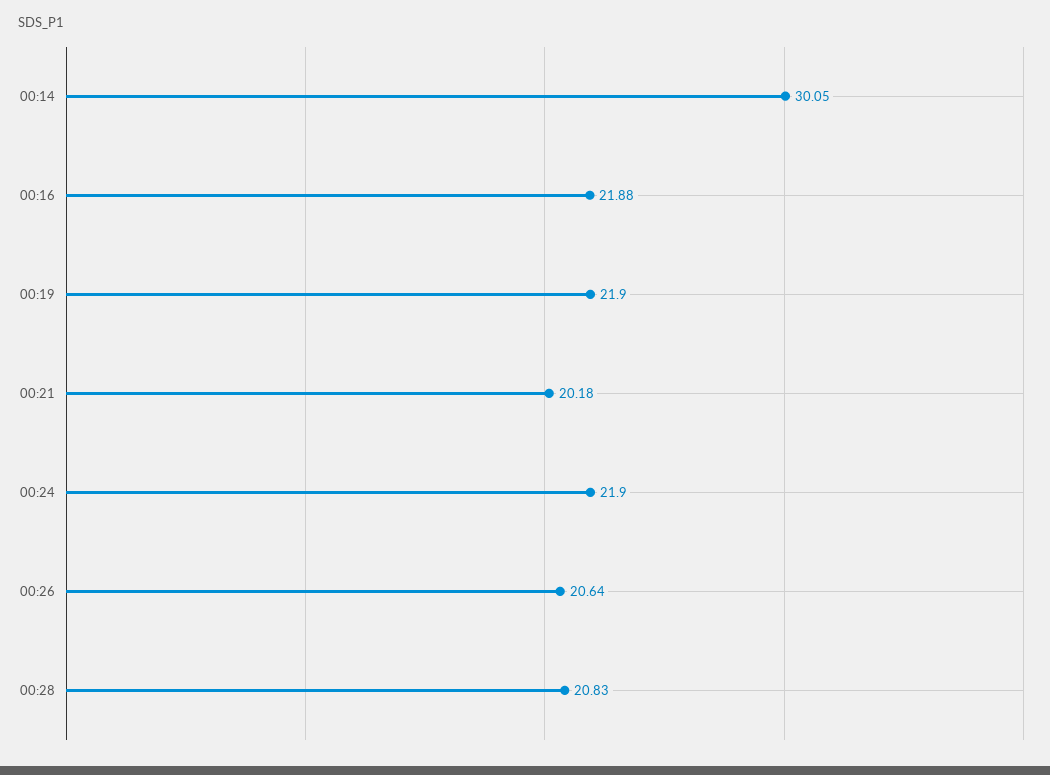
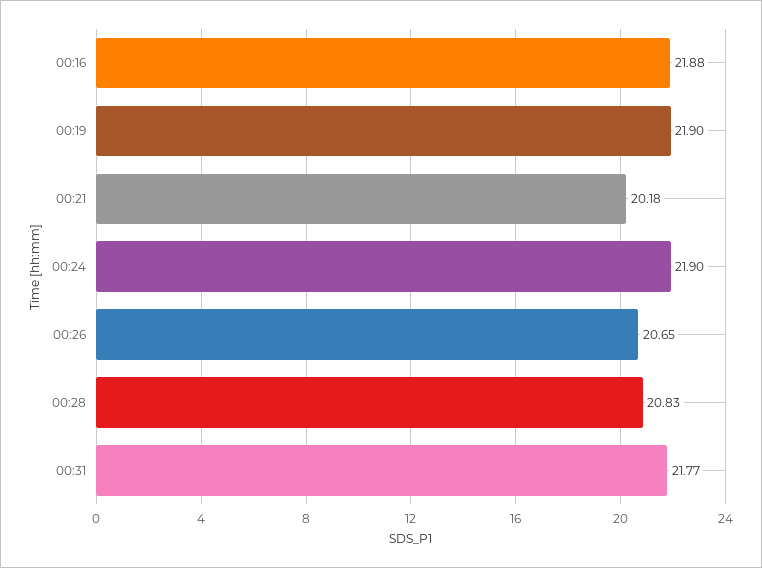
00:14: 30.05 -> none
00:26: 20.64 -> 20.65
00:31: none -> 21.77

